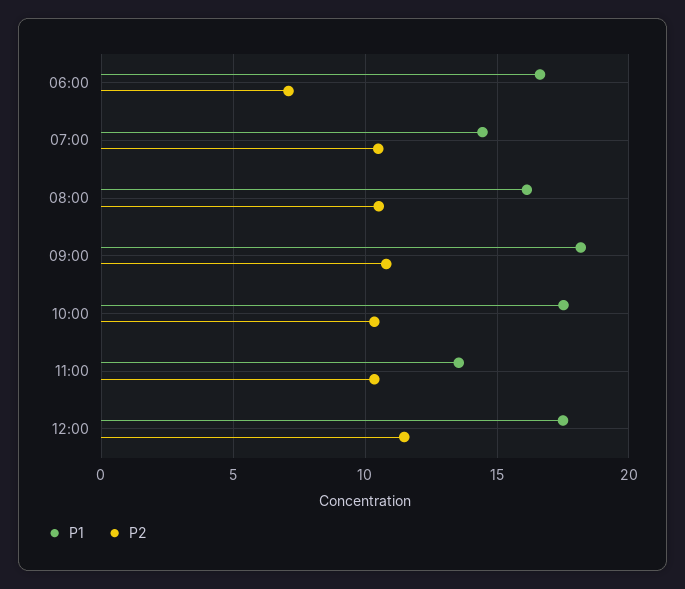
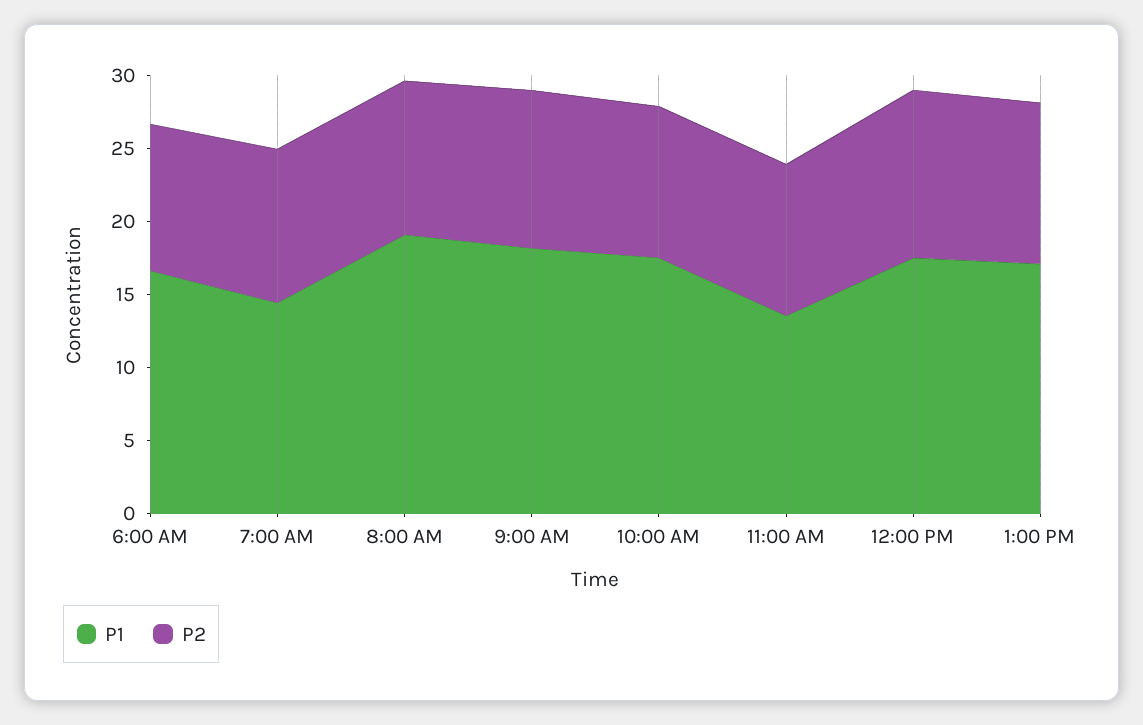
P2, 06:00: 7 -> 10
P1, 08:00: 16 -> 19
P1, 1:00 PM: none -> 17
P2, 1:00 PM: none -> 11

